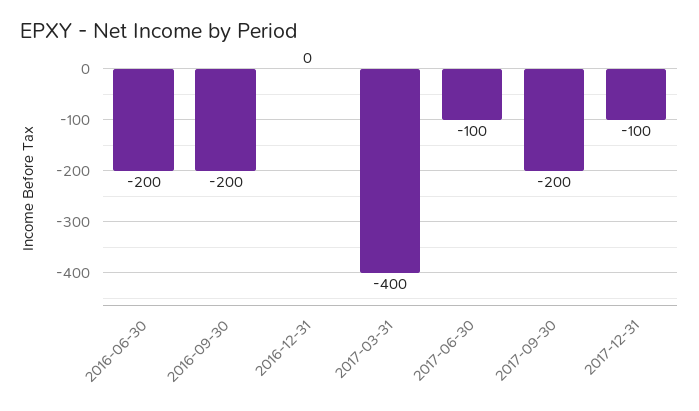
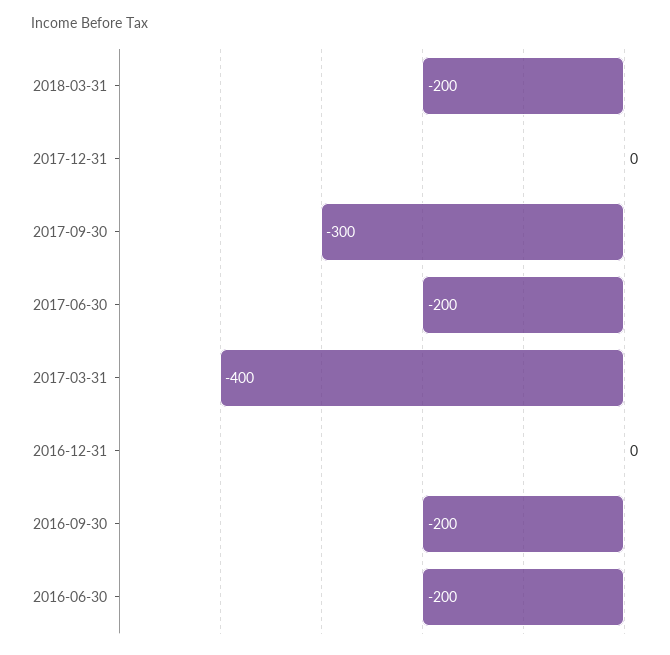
2017-06-30: -100 -> -200
2017-09-30: -200 -> -300
2017-12-31: -100 -> 0
2018-03-31: none -> -200

